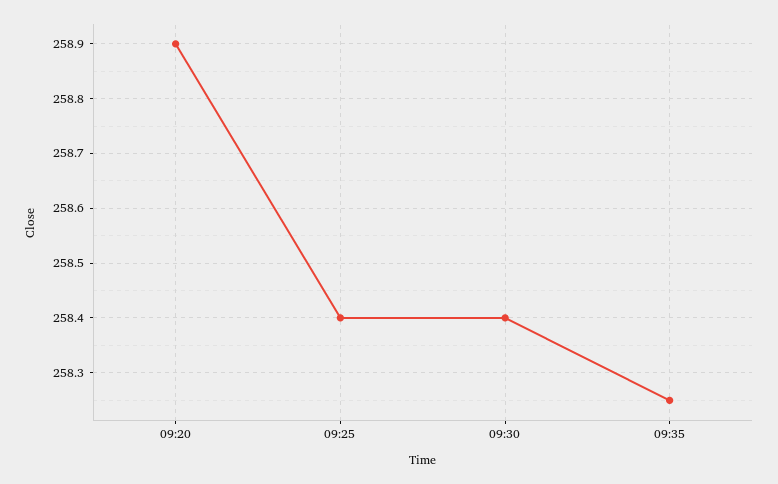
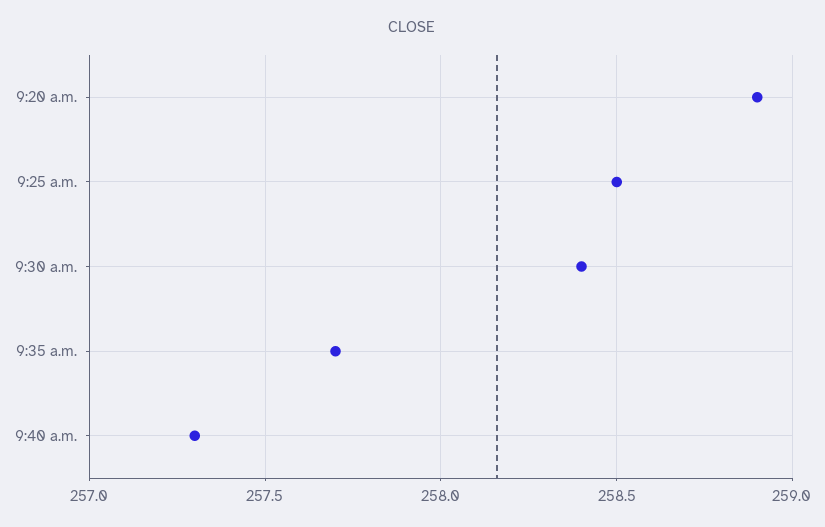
09:25: 258.4 -> 258.5
09:35: 258.25 -> 257.7
9:40 a.m.: none -> 257.3

